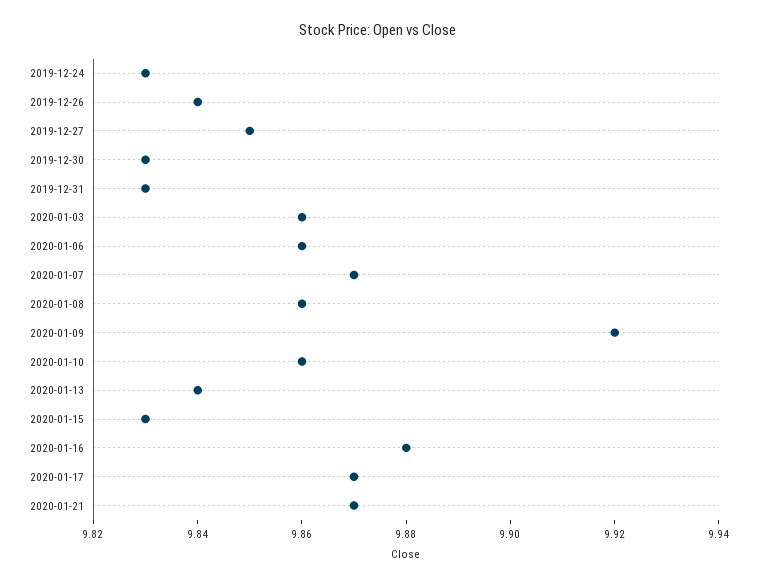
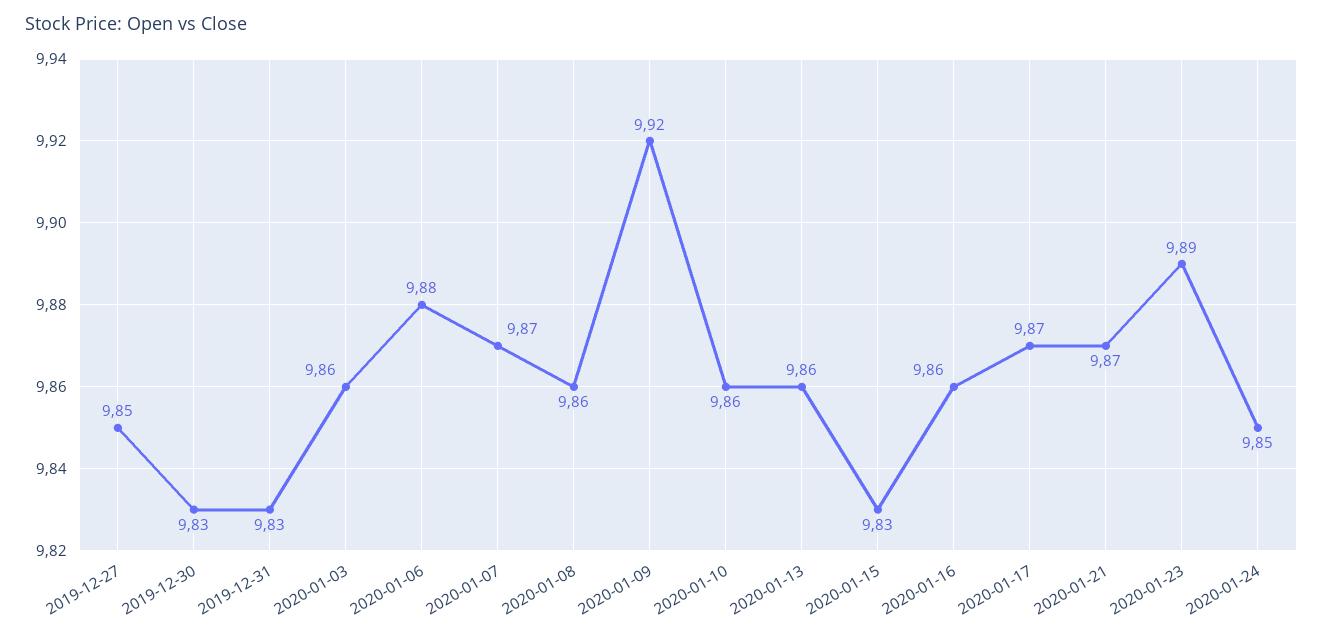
2019-12-24: 9.83 -> none
2019-12-26: 9.84 -> none
2020-01-06: 9.86 -> 9.88
2020-01-13: 9.84 -> 9.86
2020-01-16: 9.88 -> 9.86
2020-01-23: none -> 9.89
2020-01-24: none -> 9.85

